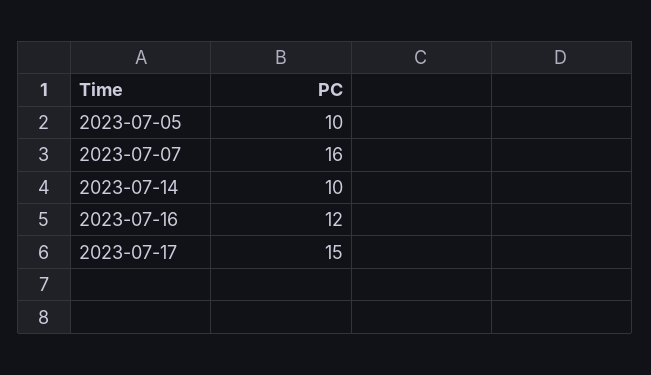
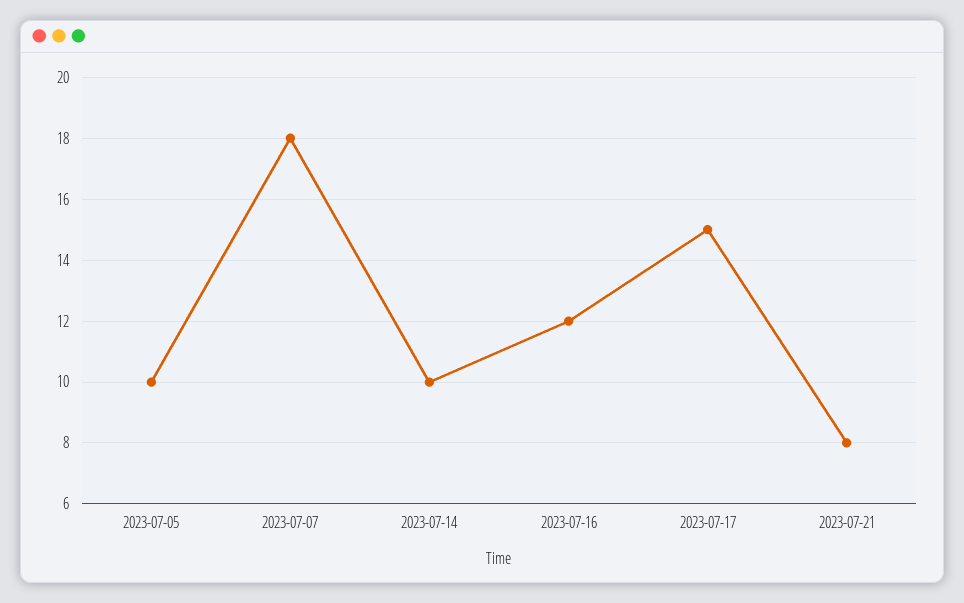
2023-07-07: 16 -> 18
2023-07-21: none -> 8

